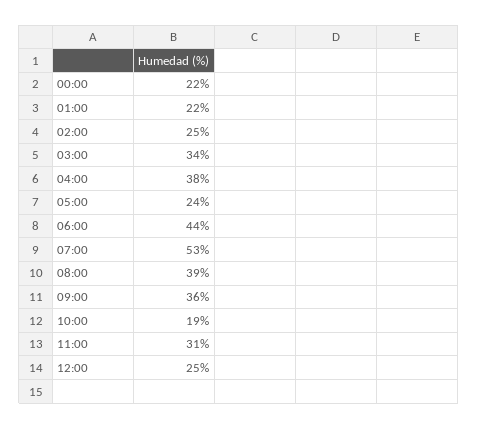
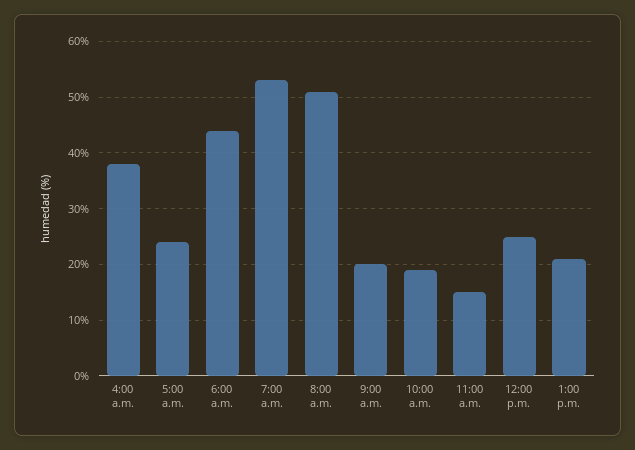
00:00: 22 -> none
01:00: 22 -> none
02:00: 25 -> none
03:00: 34 -> none
08:00: 39 -> 50
09:00: 36 -> 20
11:00: 31 -> 15
1:00 p.m.: none -> 20

